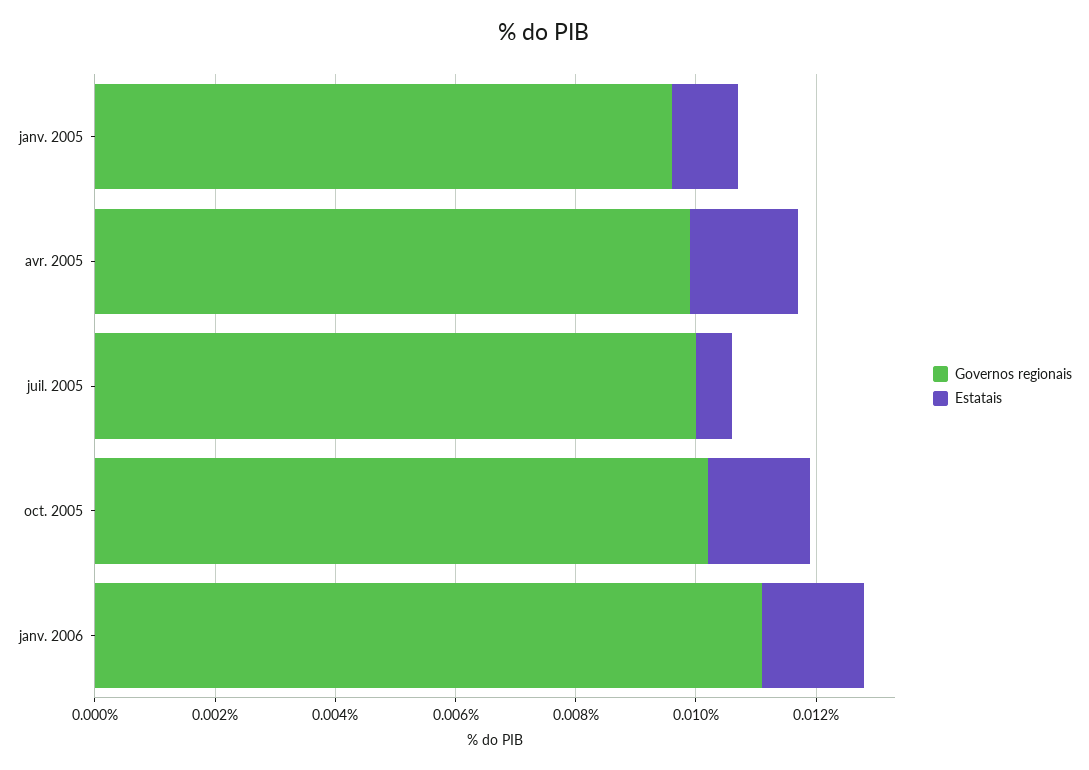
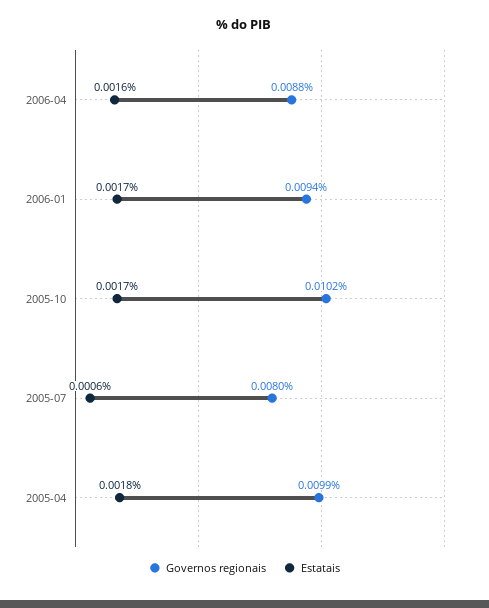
Governos regionais, janv. 2005: 0.0095 -> none
Estatais, janv. 2005: 0.001 -> none
Governos regionais, juil. 2005: 0.01 -> 0.008
Governos regionais, janv. 2006: 0.011 -> 0.0094
Governos regionais, 2006-04: none -> 0.0088
Estatais, 2006-04: none -> 0.0016

